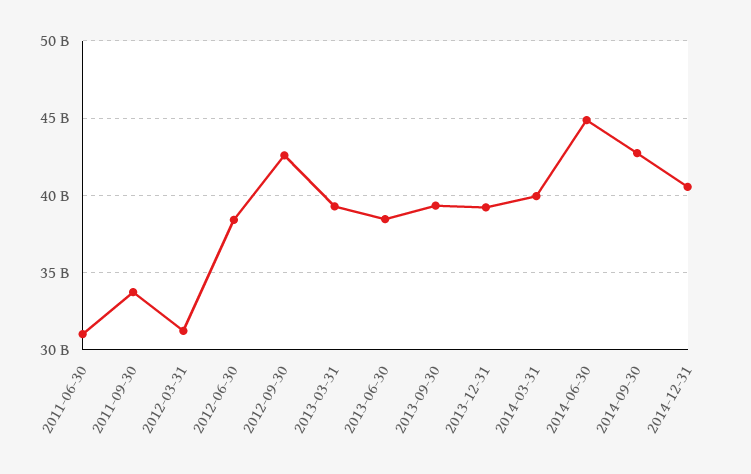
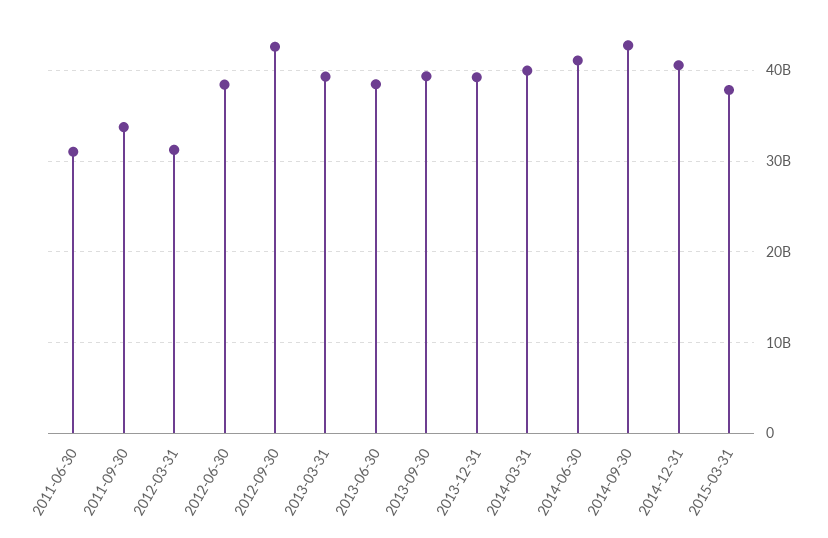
2014-06-30: 45000000000 -> 41000000000
2015-03-31: none -> 38000000000

